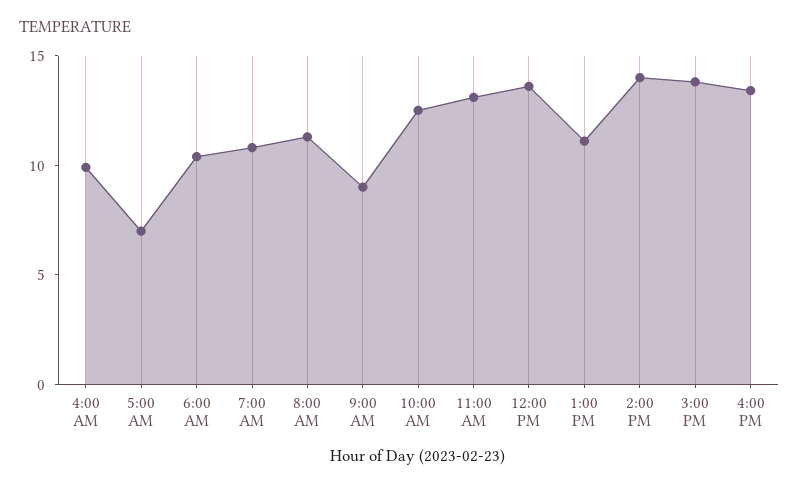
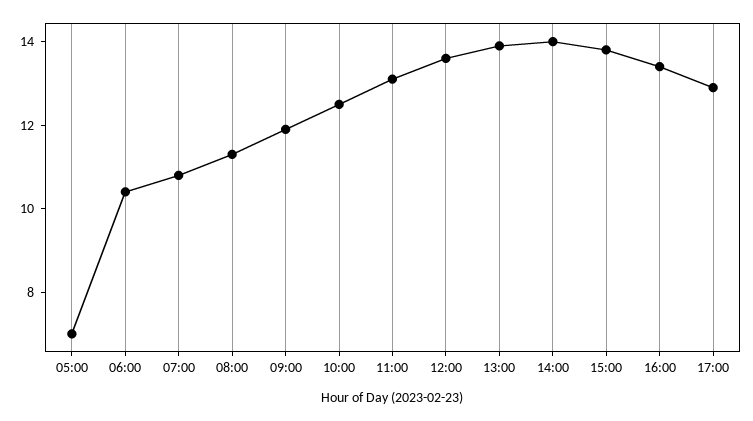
4:00 AM: 10 -> none
9:00 AM: 9 -> 12
1:00 PM: 11 -> 14
17:00: none -> 13

